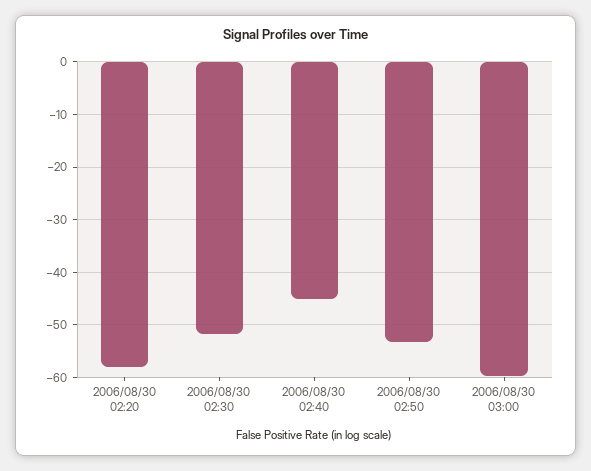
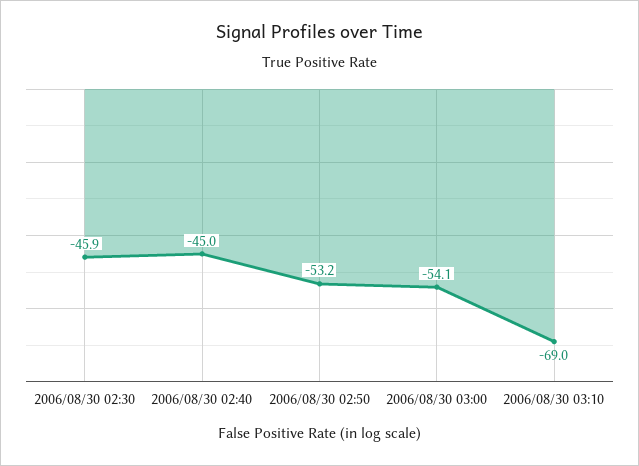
2006/08/30 02:20: -58 -> none
2006/08/30 02:30: -52 -> -45.9
2006/08/30 03:00: -60 -> -54.1
2006/08/30 03:10: none -> -69

